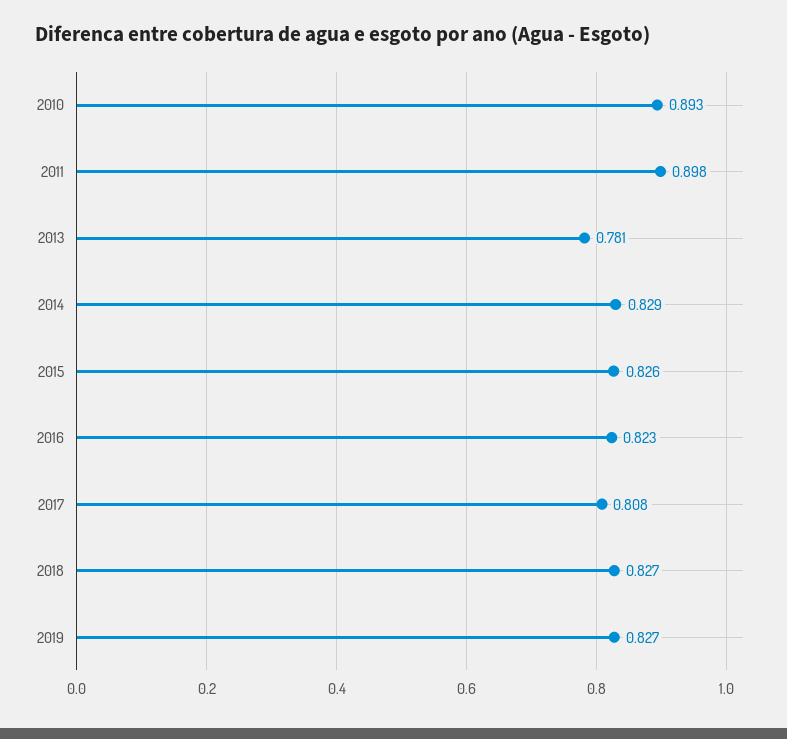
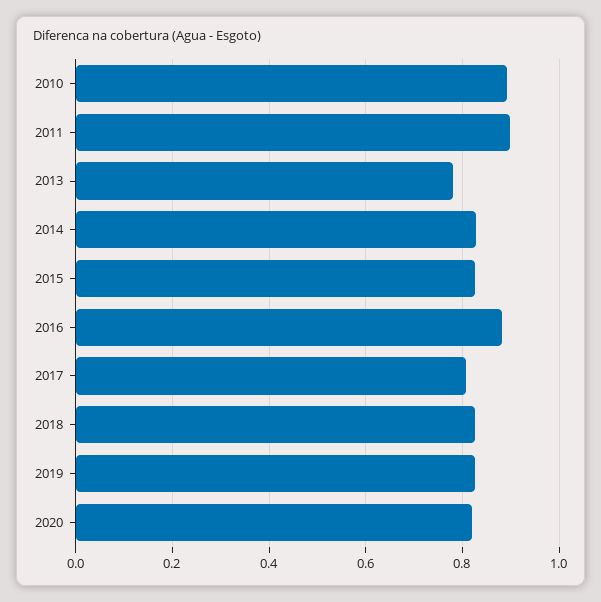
2016: 0.823 -> 0.88
2020: none -> 0.82

